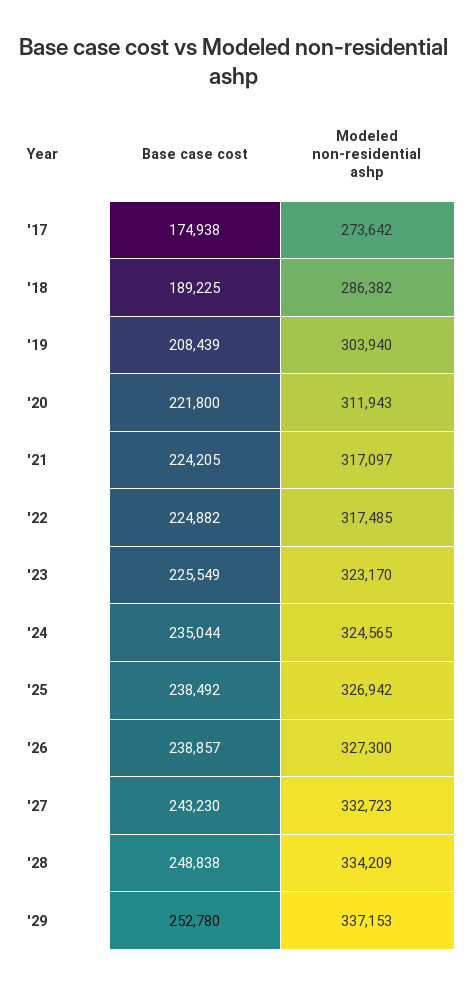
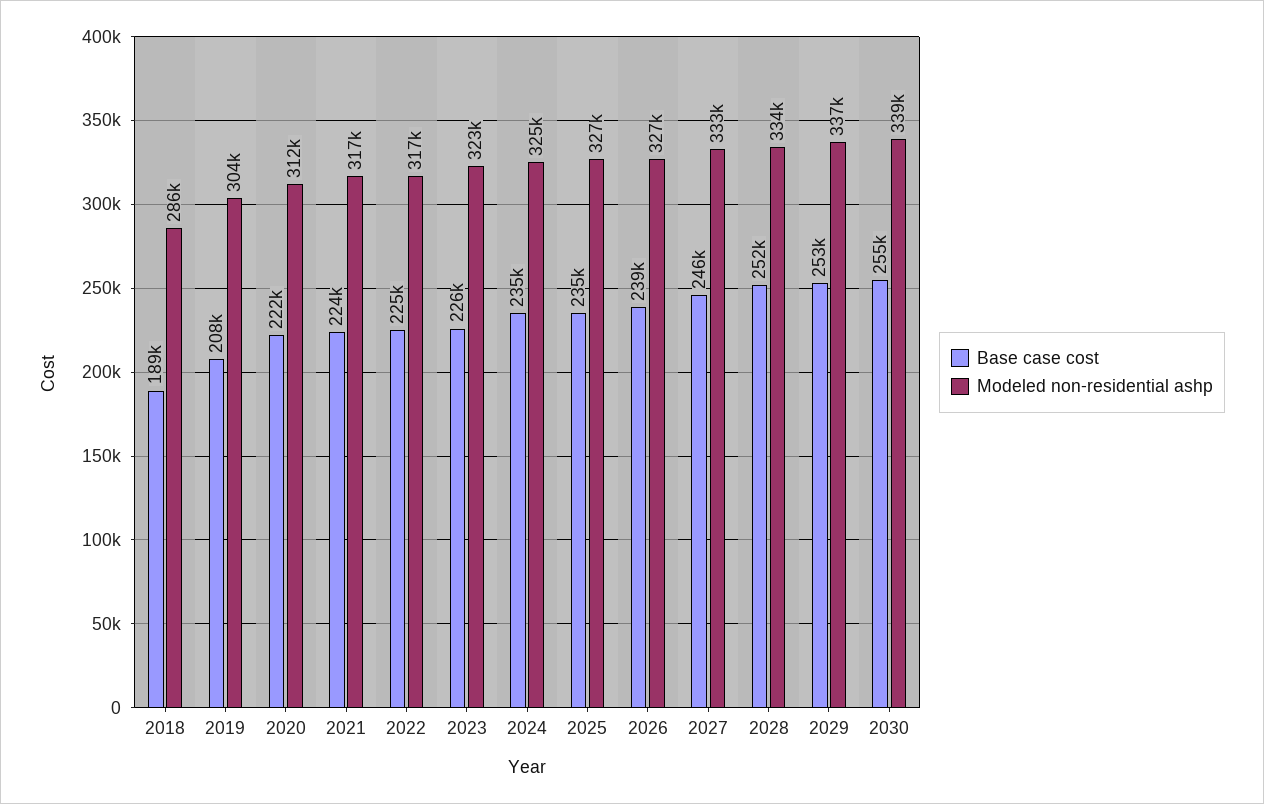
Base case cost, '17: 174938 -> none
Modeled non-residential ashp, '17: 273642 -> none
Base case cost, '25: 238492 -> 235000
Base case cost, '27: 243230 -> 246000
Base case cost, '28: 248838 -> 252000
Base case cost, 2030: none -> 255000
Modeled non-residential ashp, 2030: none -> 339000

